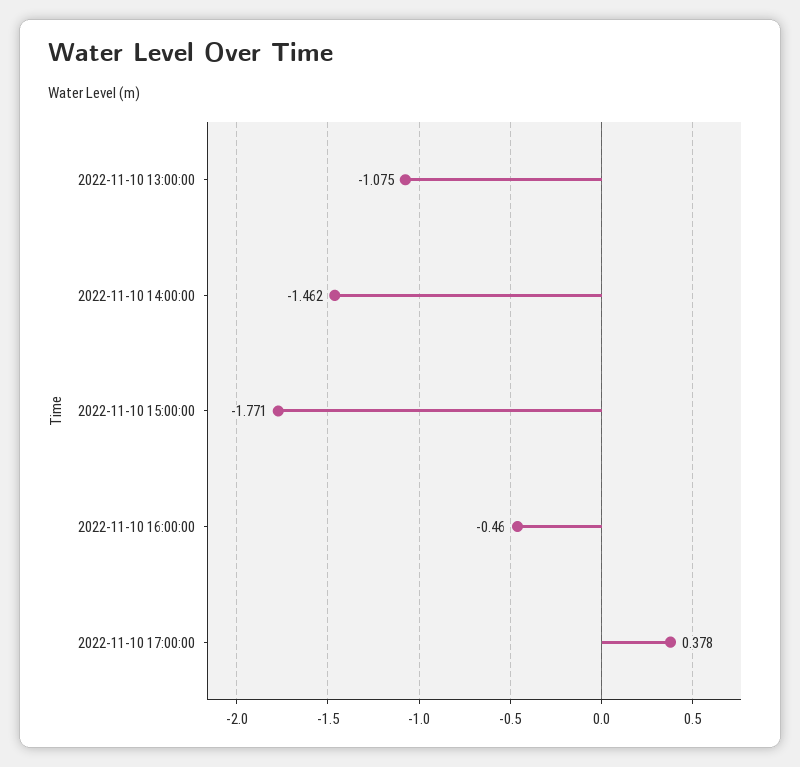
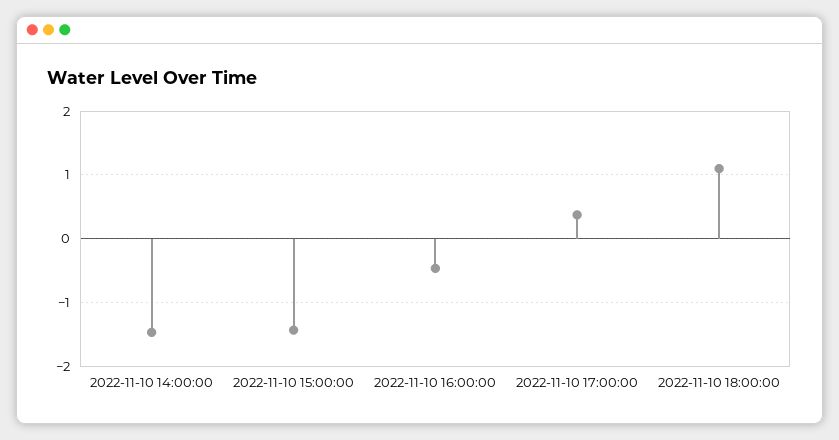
2022-11-10 13:00:00: -1.075 -> none
2022-11-10 15:00:00: -1.771 -> -1.4
2022-11-10 18:00:00: none -> 1.1

